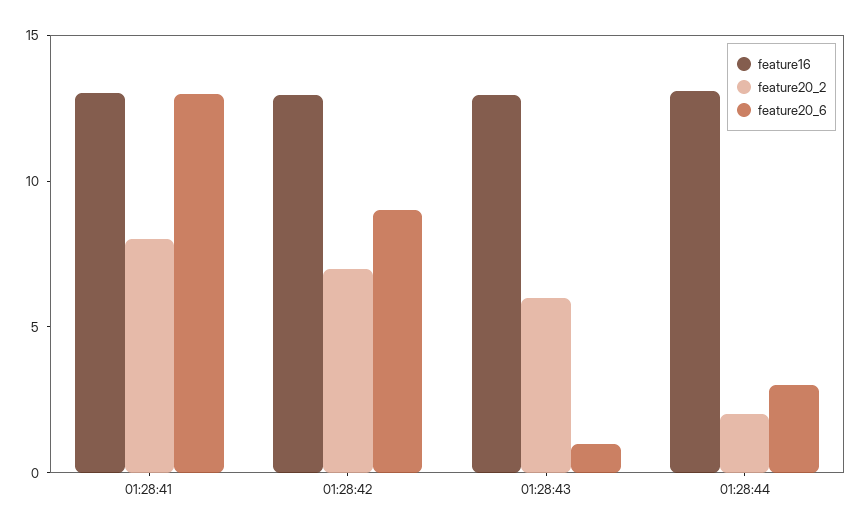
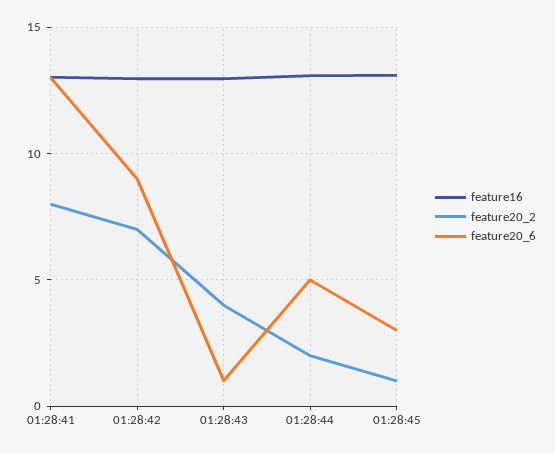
feature20_2, 01:28:43: 6 -> 4
feature20_6, 01:28:44: 3 -> 5
feature16, 01:28:45: none -> 13
feature20_2, 01:28:45: none -> 1
feature20_6, 01:28:45: none -> 3

